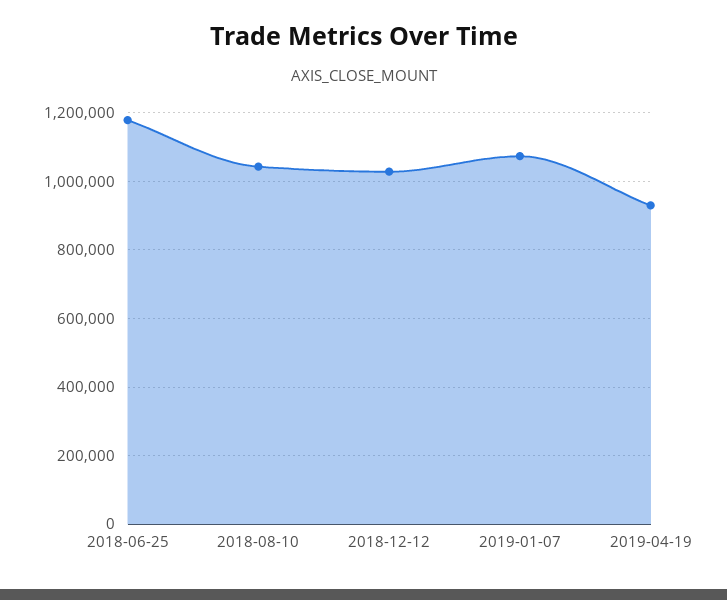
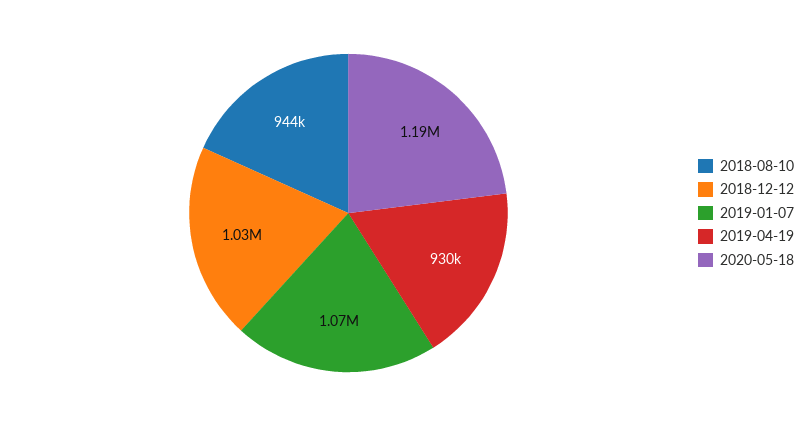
2018-06-25: 1180000 -> none
2018-08-10: 1040000 -> 944000
2020-05-18: none -> 1190000

